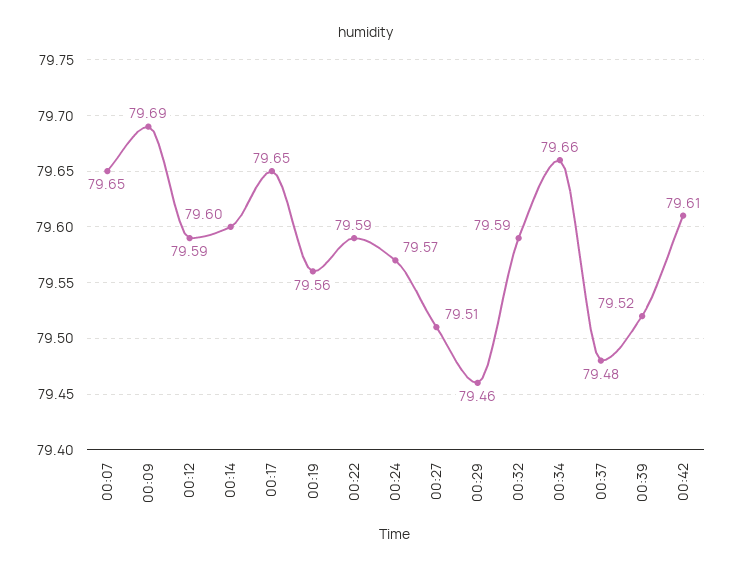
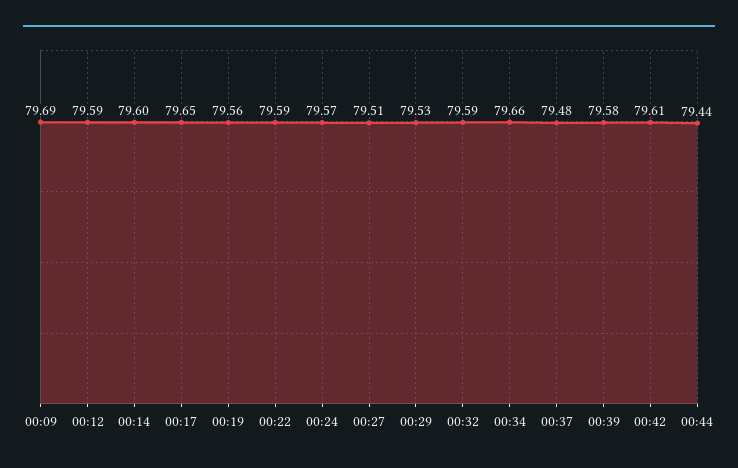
00:07: 79.65 -> none
00:29: 79.46 -> 79.53
00:39: 79.52 -> 79.58
00:44: none -> 79.44

